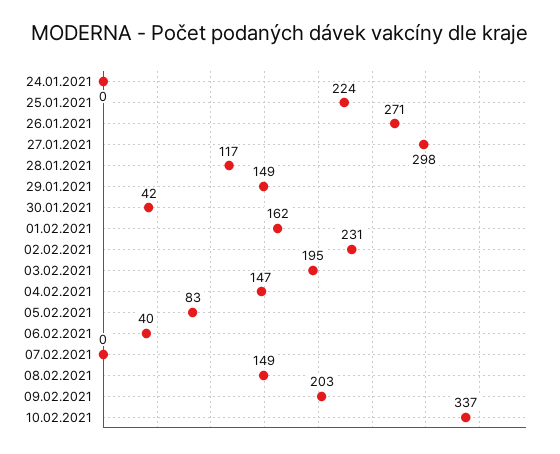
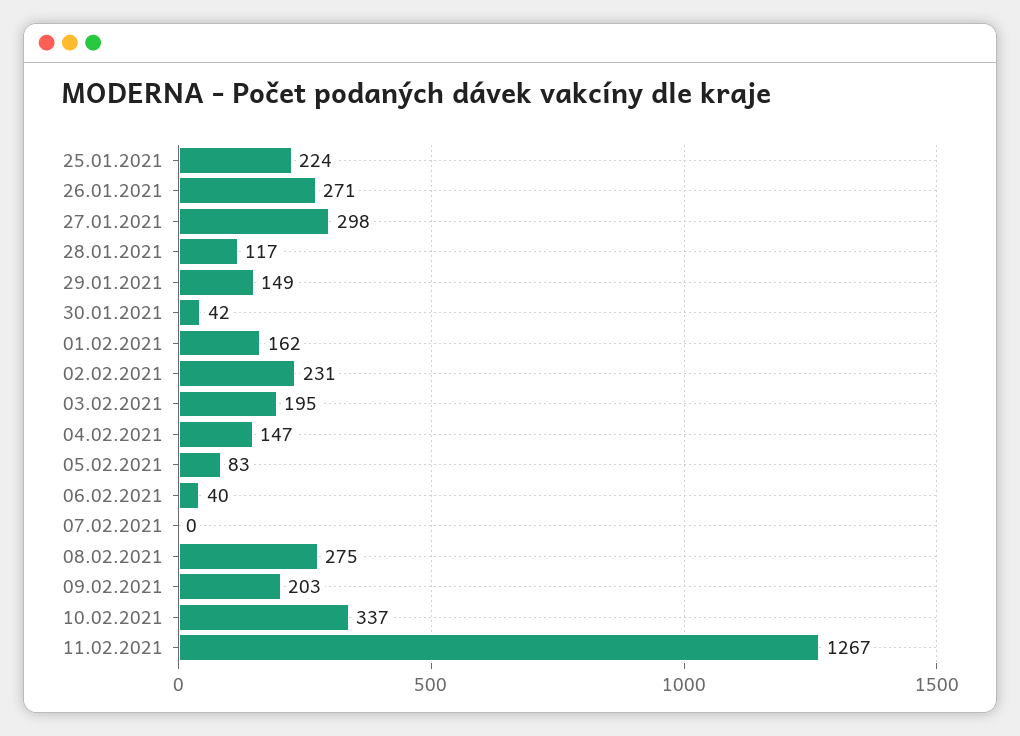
24.01.2021: 0 -> none
08.02.2021: 149 -> 275
11.02.2021: none -> 1267

